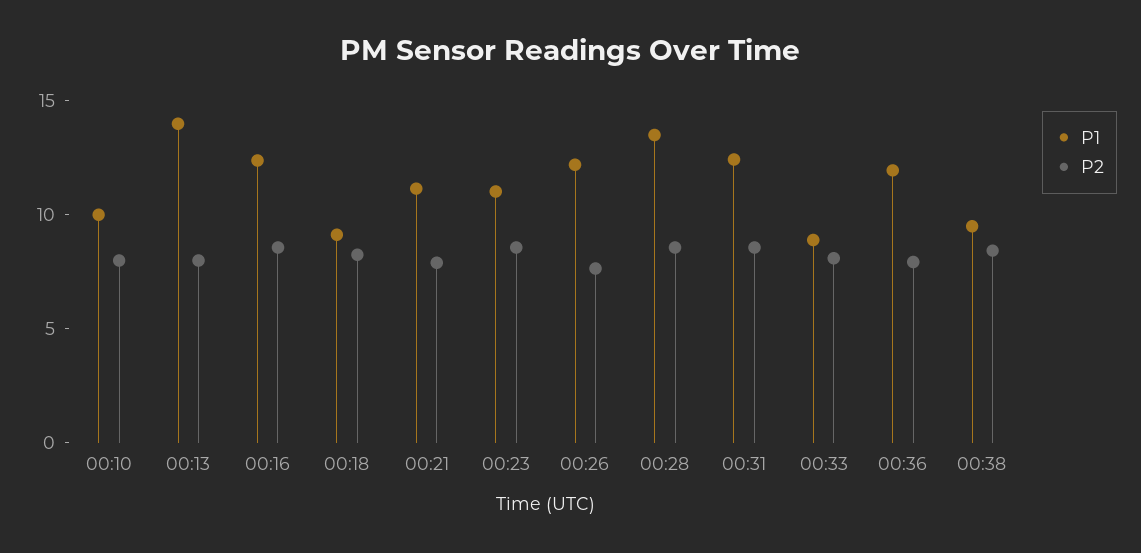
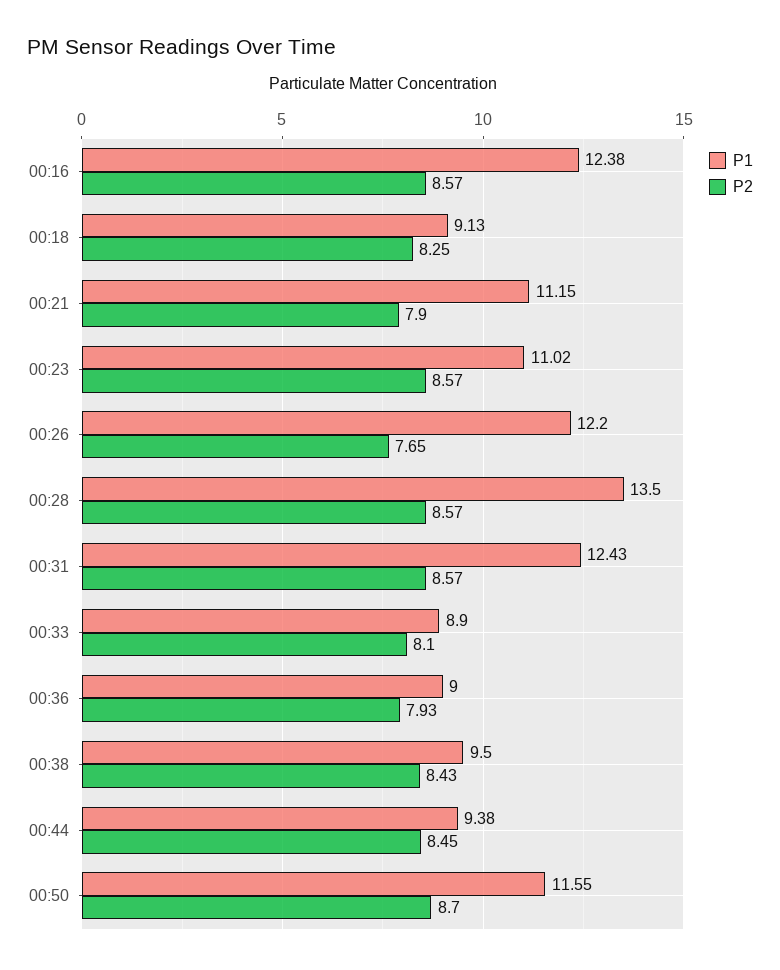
P1, 00:10: 10 -> none
P2, 00:10: 8 -> none
P1, 00:13: 14 -> none
P2, 00:13: 8 -> none
P1, 00:36: 12 -> 9
P1, 00:44: none -> 9.38
P2, 00:44: none -> 8.45
P1, 00:50: none -> 11.55
P2, 00:50: none -> 8.7

